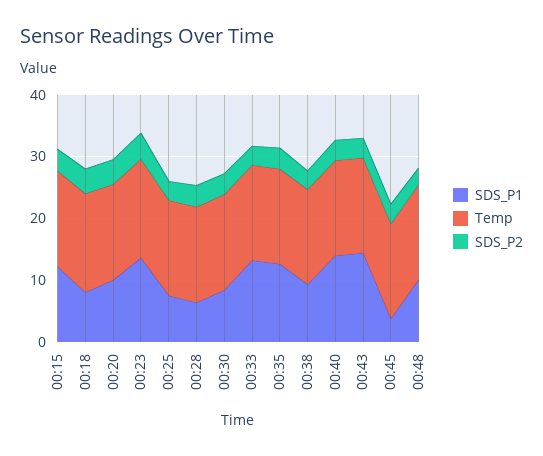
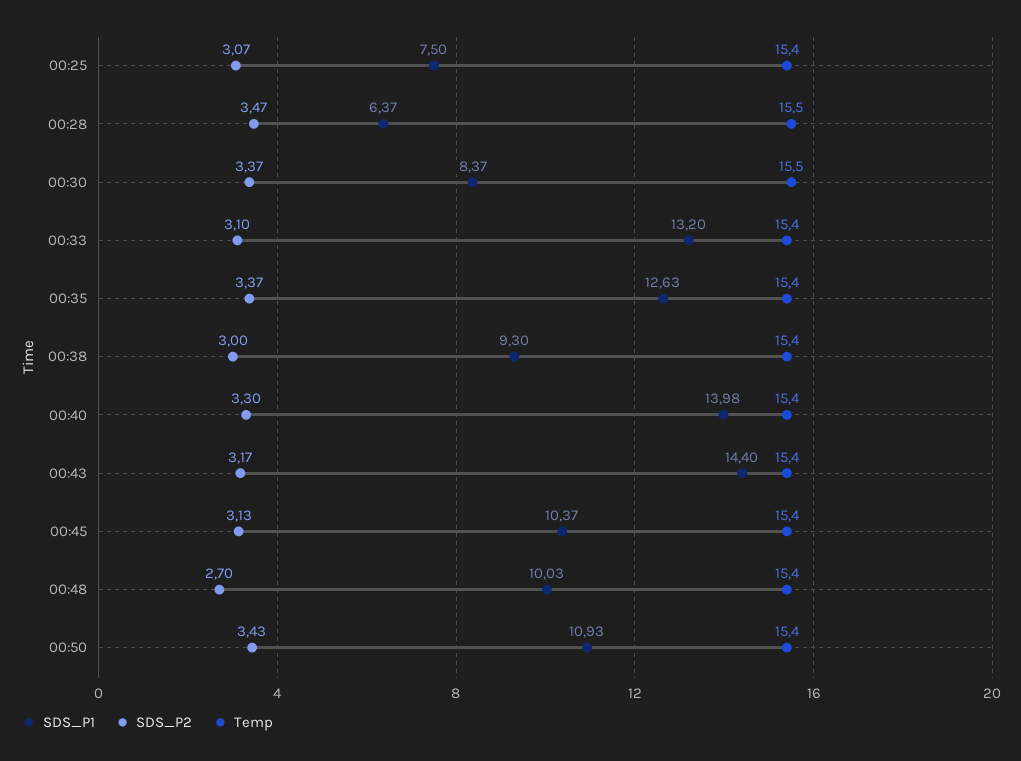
SDS_P1, 00:15: 12 -> none
Temp, 00:15: 16 -> none
SDS_P2, 00:15: 4 -> none
SDS_P1, 00:18: 8 -> none
Temp, 00:18: 16 -> none
SDS_P2, 00:18: 4 -> none
SDS_P1, 00:20: 10 -> none
Temp, 00:20: 16 -> none
SDS_P2, 00:20: 4 -> none
SDS_P1, 00:23: 14 -> none
Temp, 00:23: 16 -> none
SDS_P2, 00:23: 4 -> none
SDS_P1, 00:45: 4 -> 10.37
SDS_P1, 00:50: none -> 10.93
SDS_P2, 00:50: none -> 3.43
Temp, 00:50: none -> 15.4

